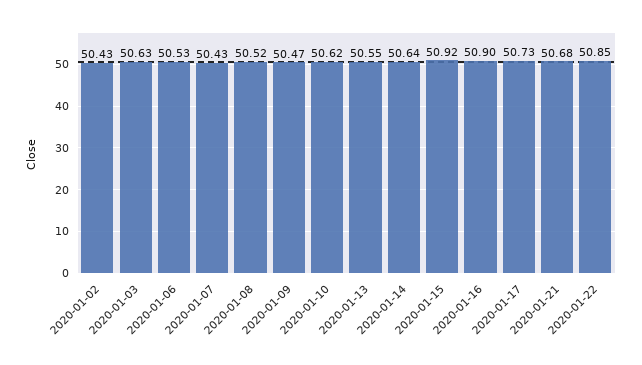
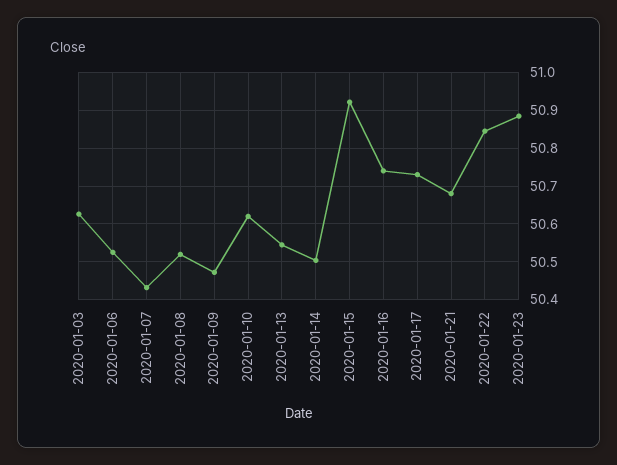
2020-01-02: 50.43 -> none
2020-01-14: 50.64 -> 50.5
2020-01-16: 50.9 -> 50.74
2020-01-23: none -> 50.88

